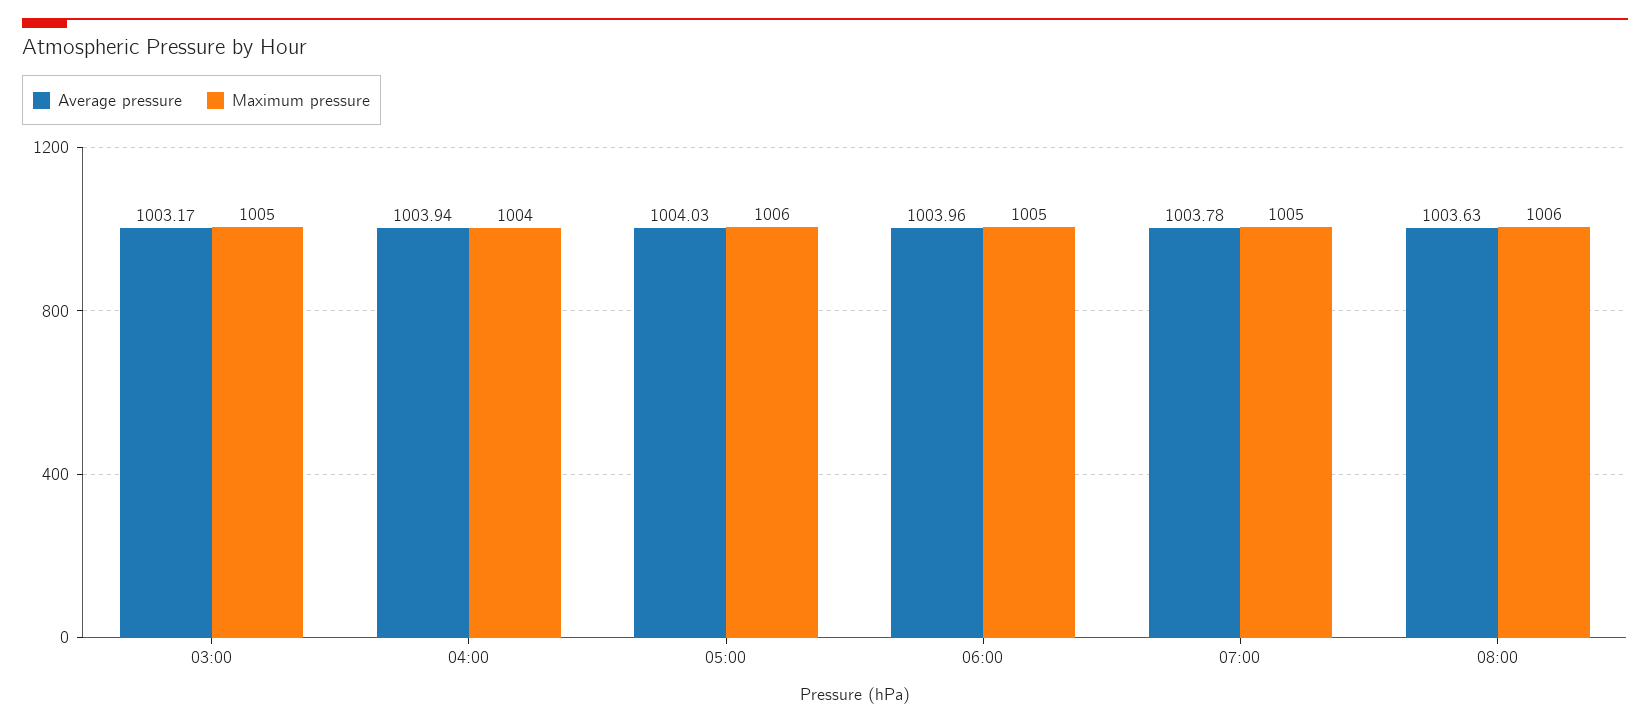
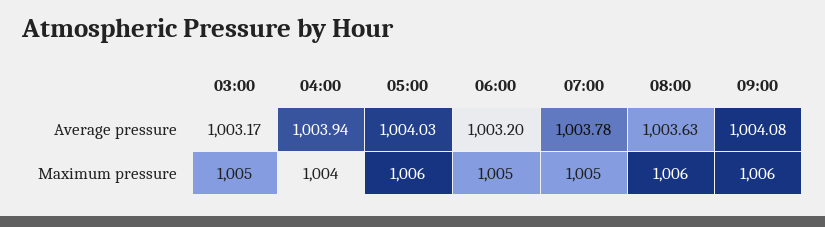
Average pressure, 06:00: 1003.96 -> 1003.2
Average pressure, 09:00: none -> 1004.08
Maximum pressure, 09:00: none -> 1006

